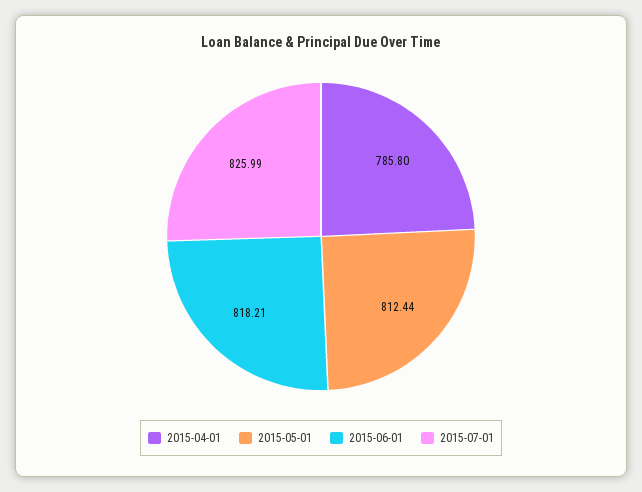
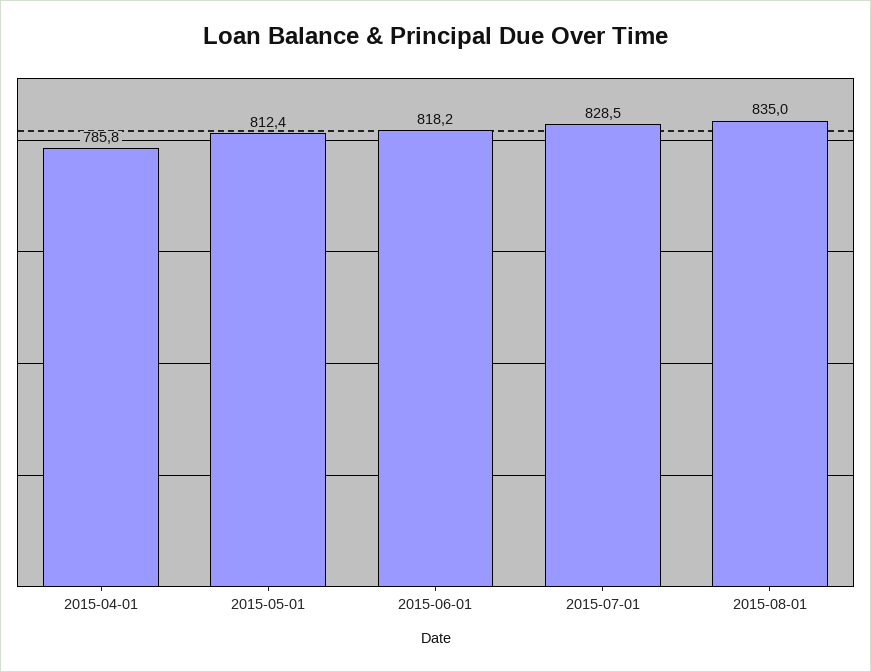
2015-07-01: 825.99 -> 828.5
2015-08-01: none -> 835

